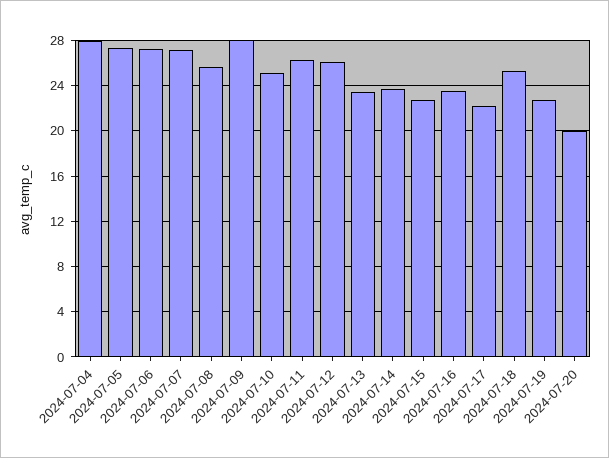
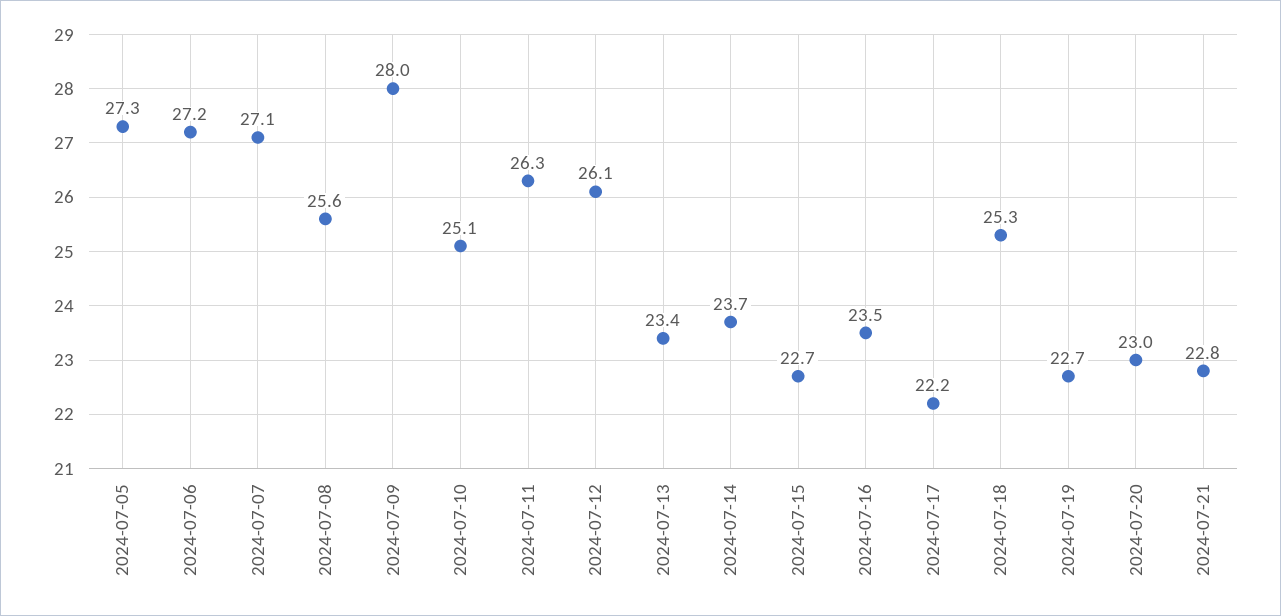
2024-07-04: 28 -> none
2024-07-20: 20 -> 23
2024-07-21: none -> 22.8

